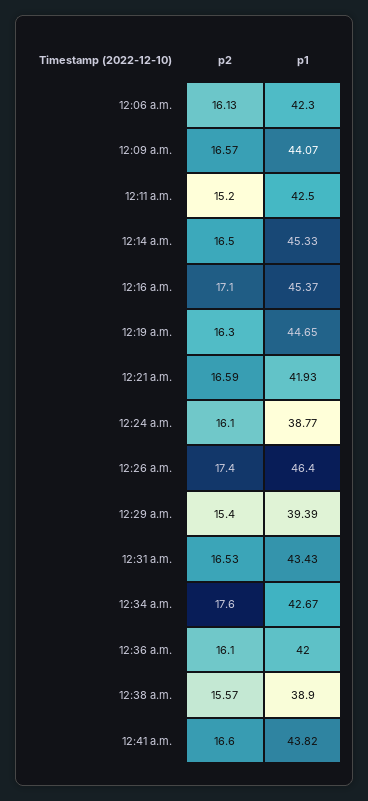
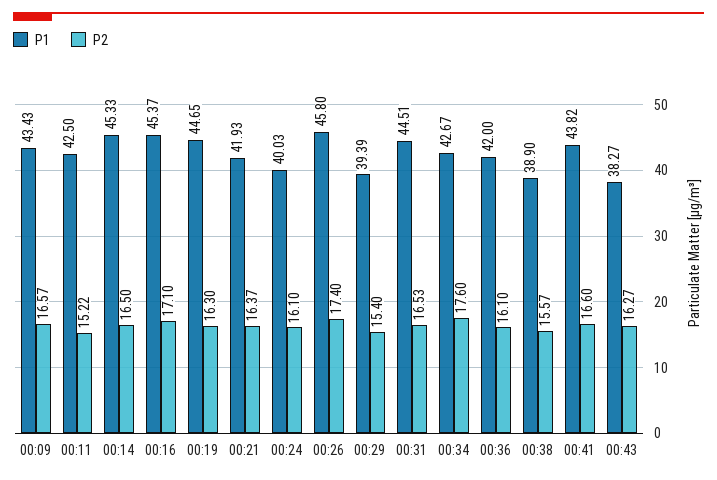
p2, 12:06 a.m.: 16.13 -> none
p1, 12:06 a.m.: 42.3 -> none
p1, 12:09 a.m.: 44.07 -> 43.43
p2, 12:11 a.m.: 15.2 -> 15.22
p2, 12:21 a.m.: 16.59 -> 16.37
p1, 12:24 a.m.: 38.77 -> 40.03
p1, 12:26 a.m.: 46.4 -> 45.8
p1, 12:31 a.m.: 43.43 -> 44.51
p1, 00:43: none -> 38.27
p2, 00:43: none -> 16.27

